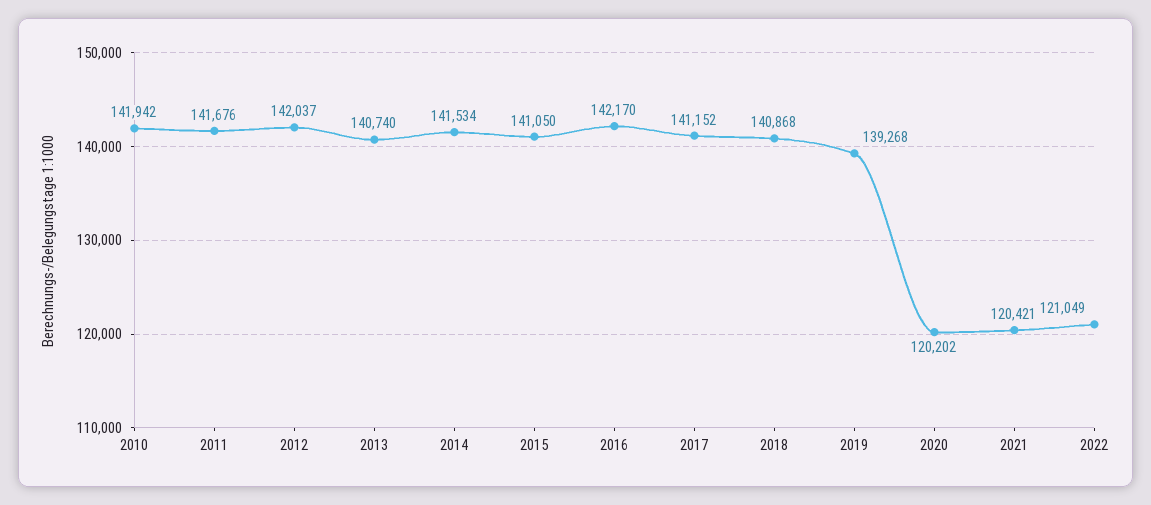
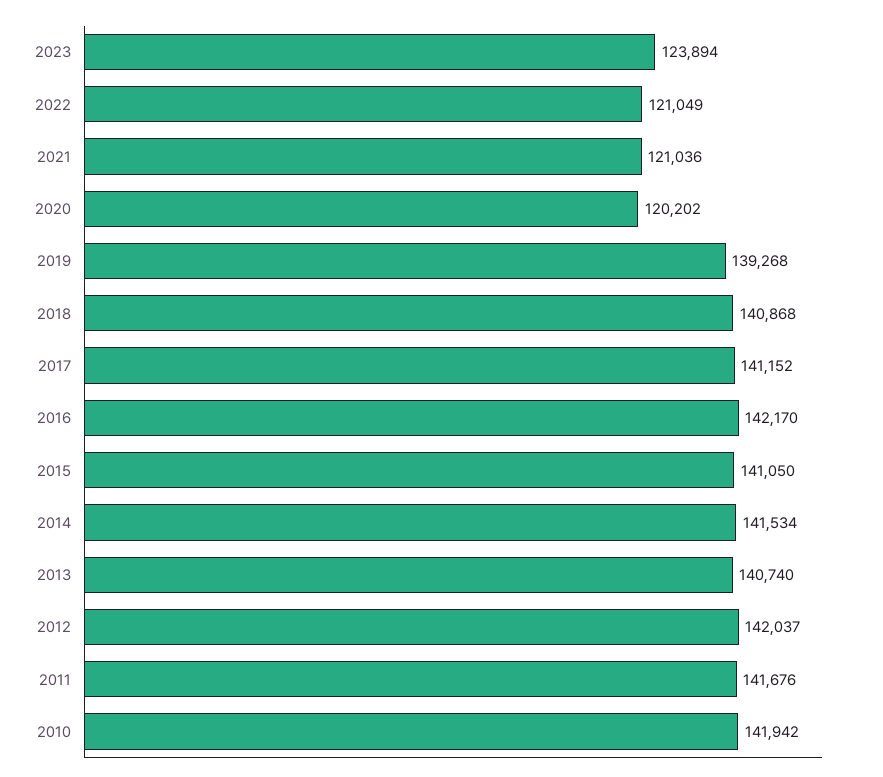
2021: 120421 -> 121036
2023: none -> 123894

